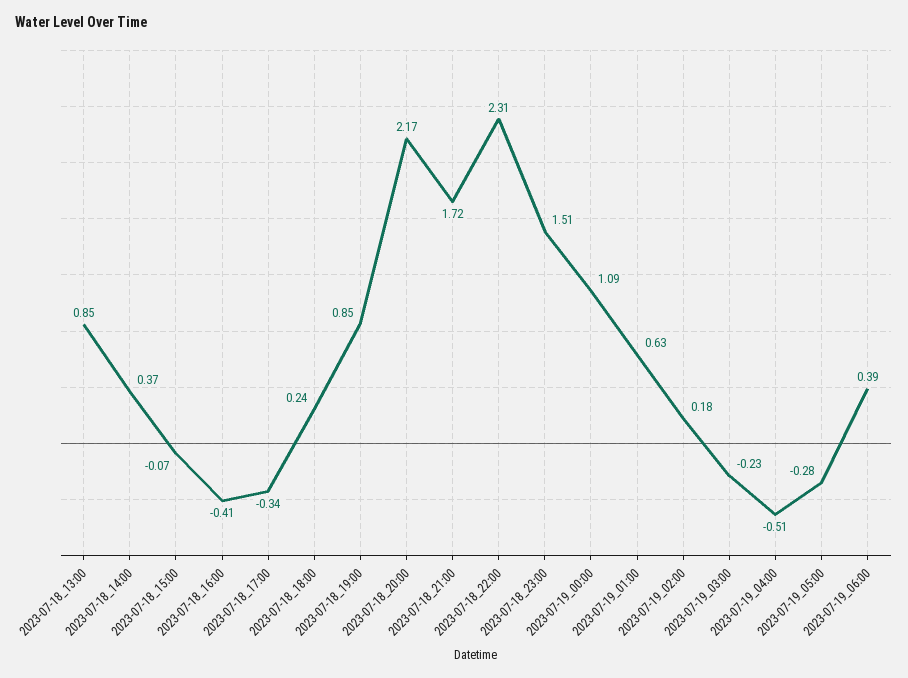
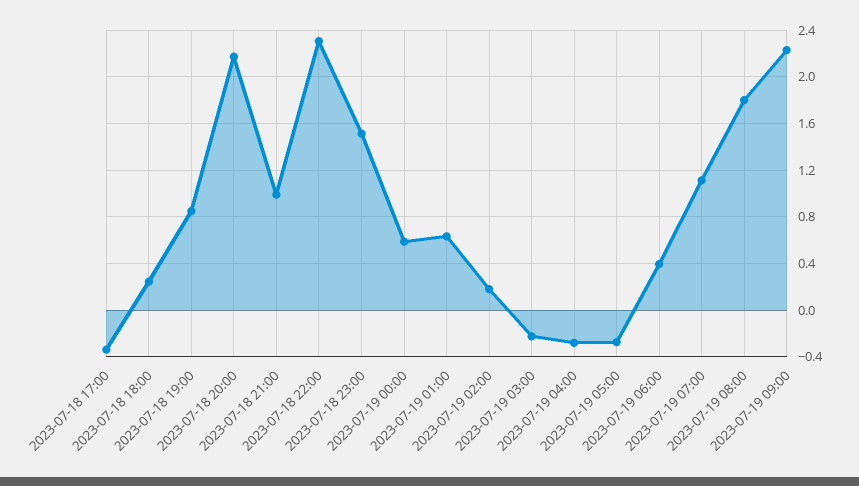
2023-07-18_13:00: 0.85 -> none
2023-07-18_14:00: 0.37 -> none
2023-07-18_15:00: -0.07 -> none
2023-07-18_16:00: -0.41 -> none
2023-07-18_21:00: 1.72 -> 1
2023-07-19_00:00: 1.09 -> 0.6
2023-07-19_04:00: -0.51 -> -0.3
2023-07-19 07:00: none -> 1.1
2023-07-19 08:00: none -> 1.8
2023-07-19 09:00: none -> 2.2

